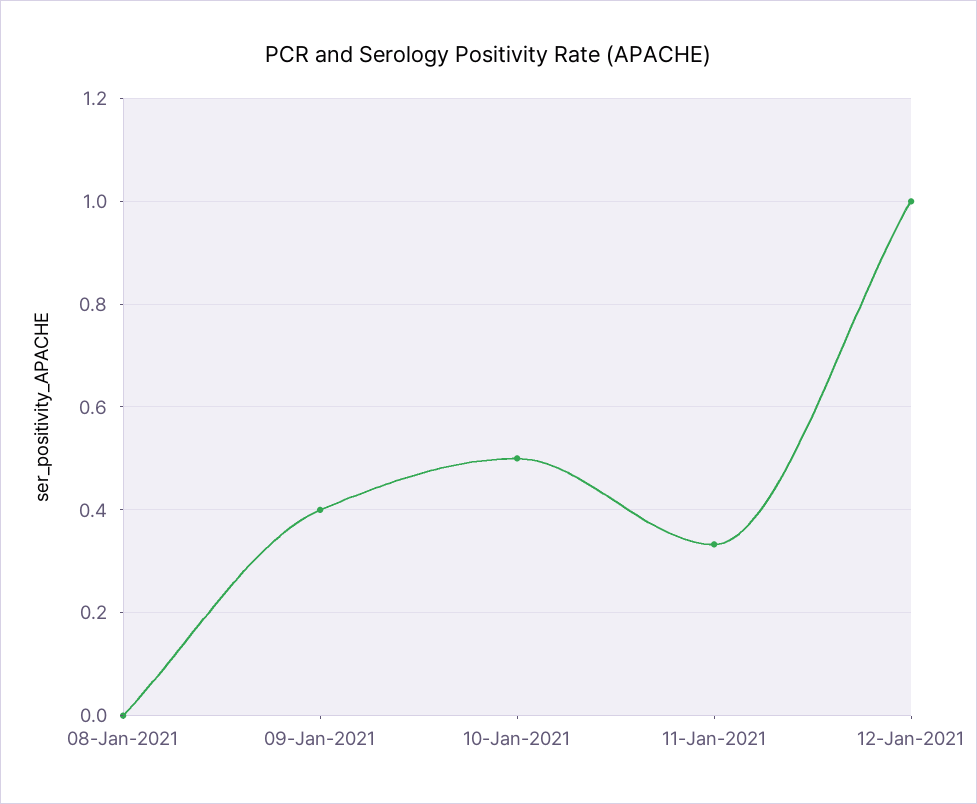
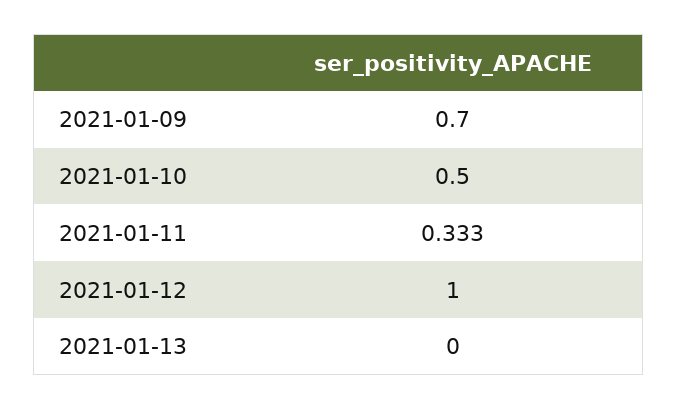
08-Jan-2021: 0 -> none
09-Jan-2021: 0.4 -> 0.7
2021-01-13: none -> 0

